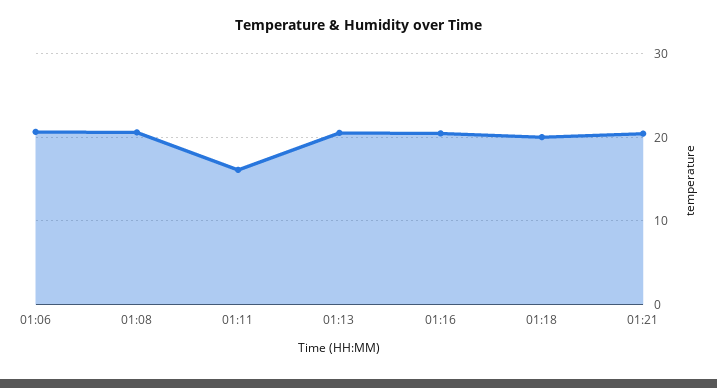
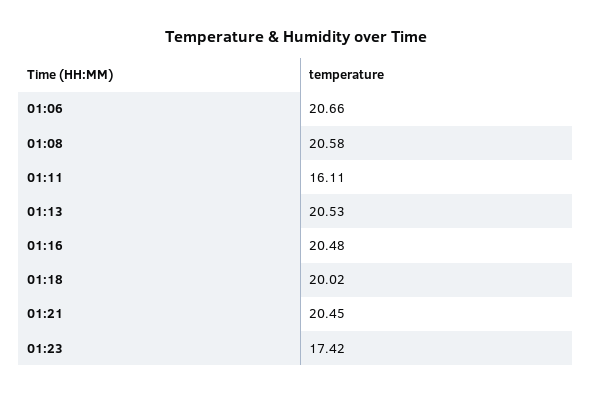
01:23: none -> 17.42

